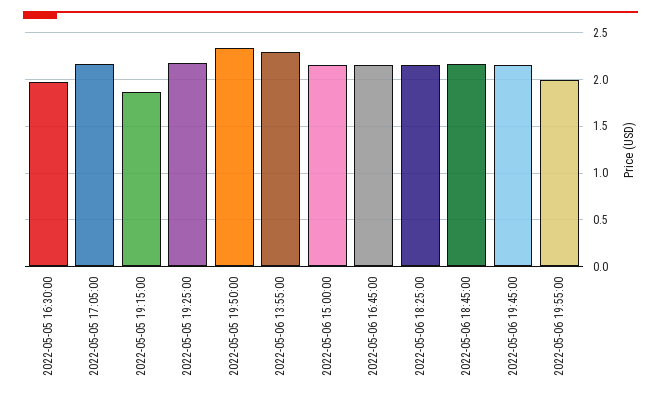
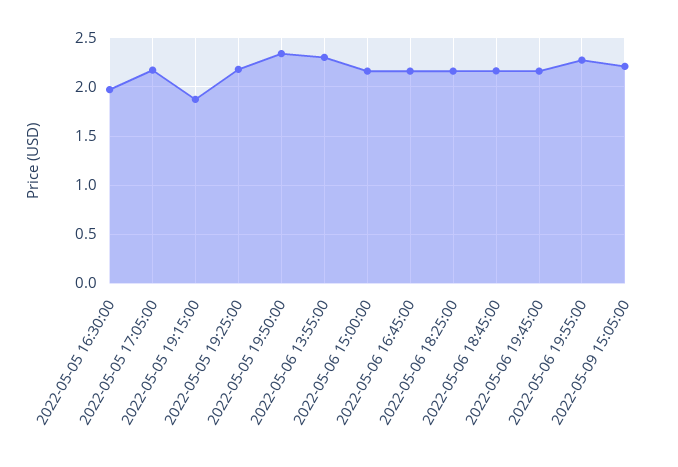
2022-05-06 19:55:00: 2 -> 2.3
2022-05-09 15:05:00: none -> 2.2

